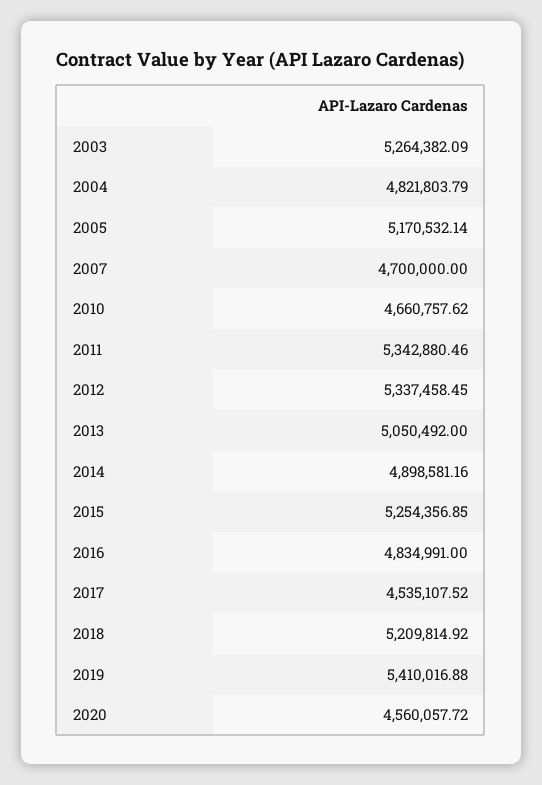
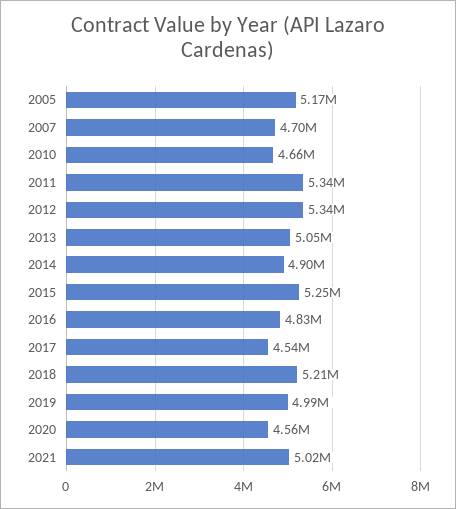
2003: 5264382.09 -> none
2004: 4821803.79 -> none
2019: 5410016.88 -> 4990000
2021: none -> 5020000

